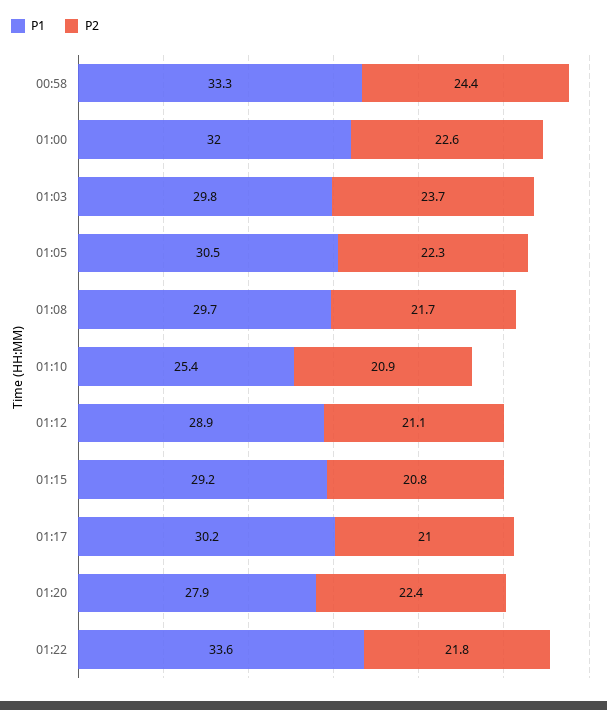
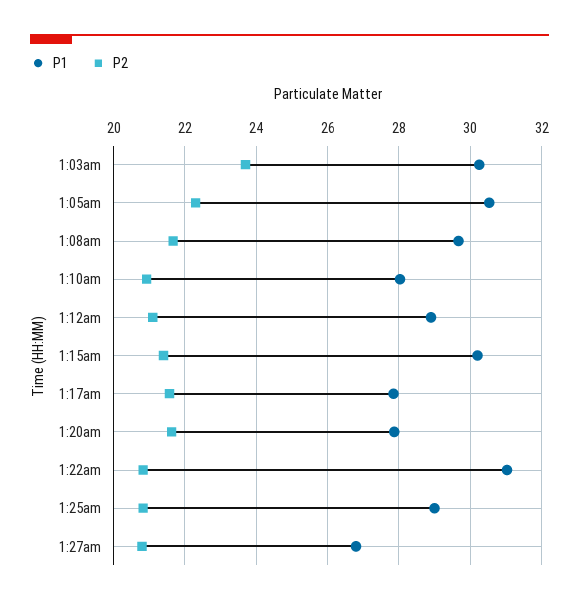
P1, 00:58: 33.3 -> none
P2, 00:58: 24.4 -> none
P1, 01:00: 32 -> none
P2, 01:00: 22.6 -> none
P1, 01:03: 29.8 -> 30.2
P1, 01:10: 25.4 -> 28
P1, 01:15: 29.2 -> 30.2
P2, 01:15: 20.8 -> 21.4
P1, 01:17: 30.2 -> 27.8
P2, 01:17: 21 -> 21.6
P2, 01:20: 22.4 -> 21.6
P1, 01:22: 33.6 -> 31
P2, 01:22: 21.8 -> 20.8
P1, 1:25am: none -> 29
P2, 1:25am: none -> 20.8
P1, 1:27am: none -> 26.8
P2, 1:27am: none -> 20.8

